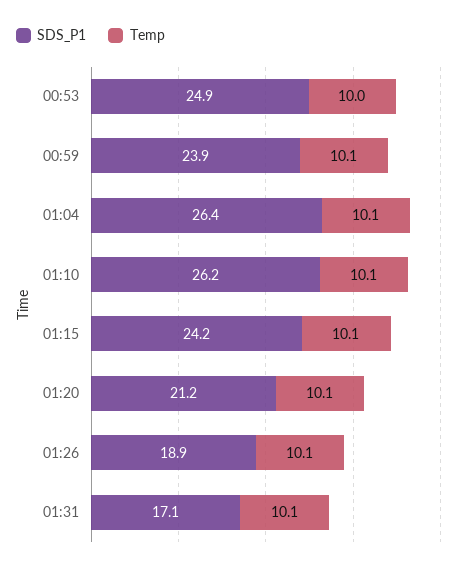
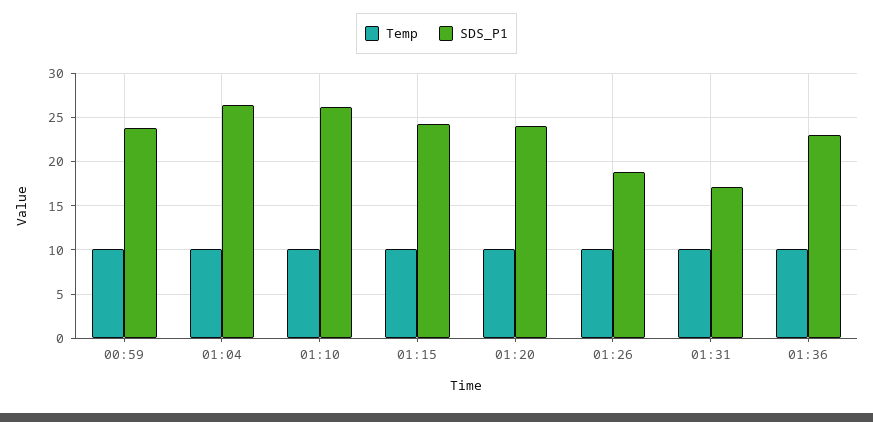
SDS_P1, 00:53: 24.9 -> none
Temp, 00:53: 10 -> none
SDS_P1, 01:20: 21.2 -> 24
Temp, 01:36: none -> 10
SDS_P1, 01:36: none -> 23

